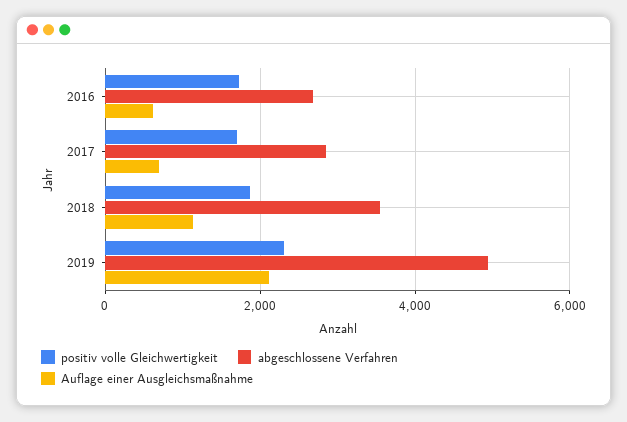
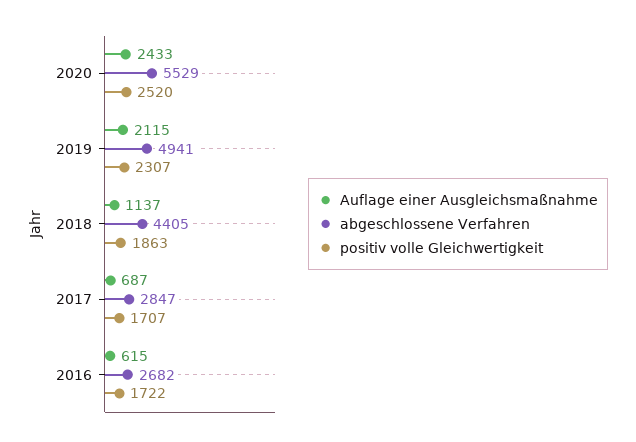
abgeschlossene Verfahren, 2018: 3600 -> 4405
Auflage einer Ausgleichsmaßnahme, 2020: none -> 2433
abgeschlossene Verfahren, 2020: none -> 5529
positiv volle Gleichwertigkeit, 2020: none -> 2520

